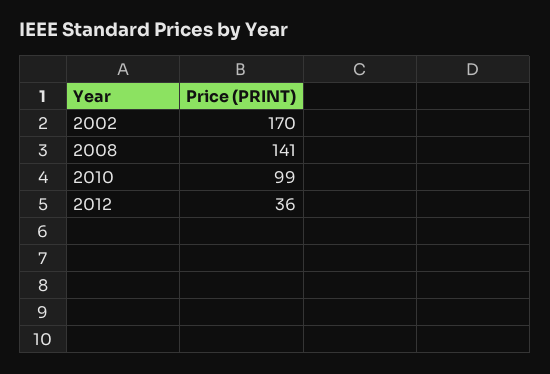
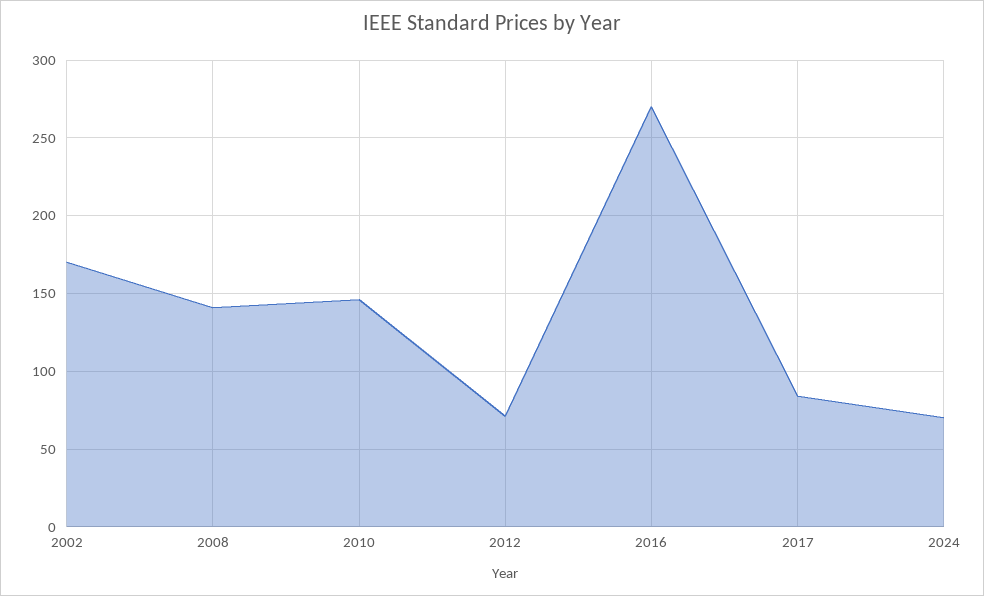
2010: 99 -> 145
2012: 36 -> 70
2016: none -> 270
2017: none -> 85
2024: none -> 70

